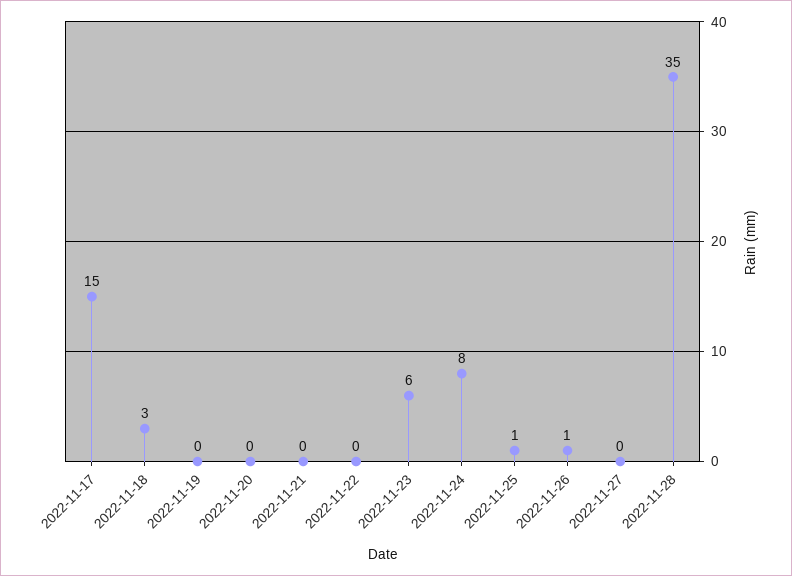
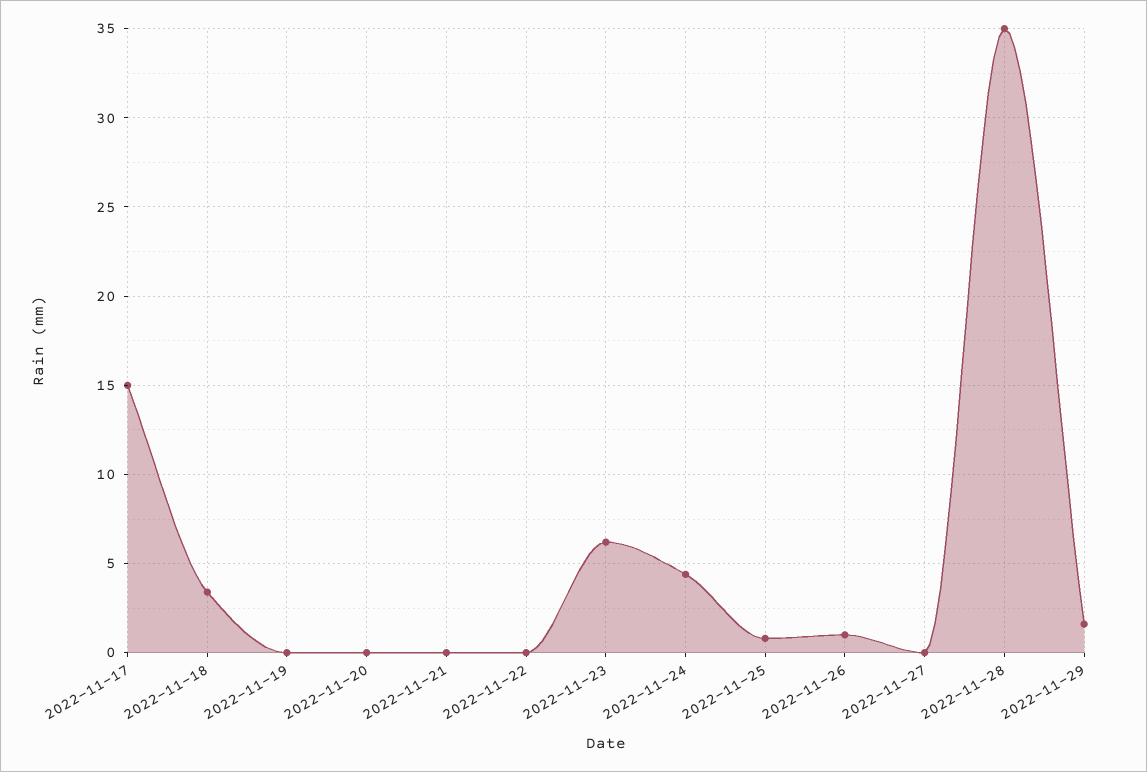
2022-11-24: 8 -> 4.5
2022-11-29: none -> 1.5

